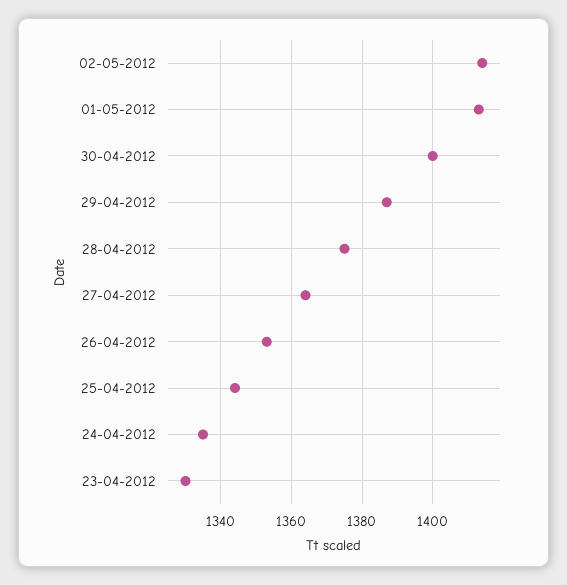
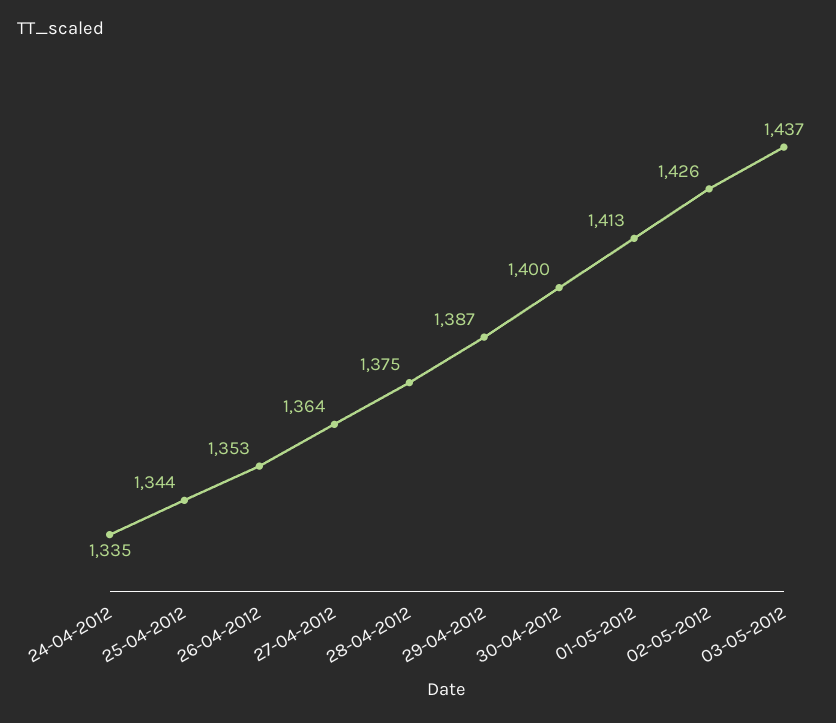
02-05-2012: 1415 -> 1426
23-04-2012: 1330 -> none
03-05-2012: none -> 1437

